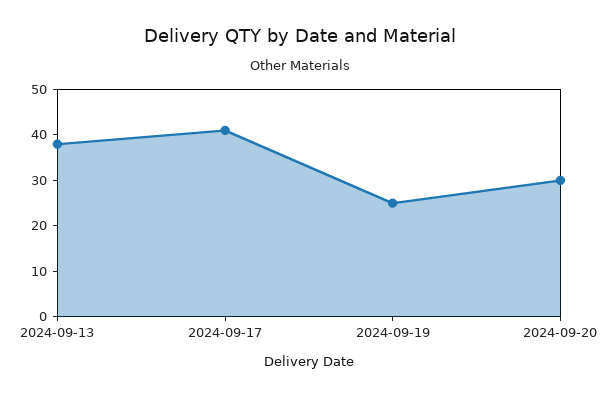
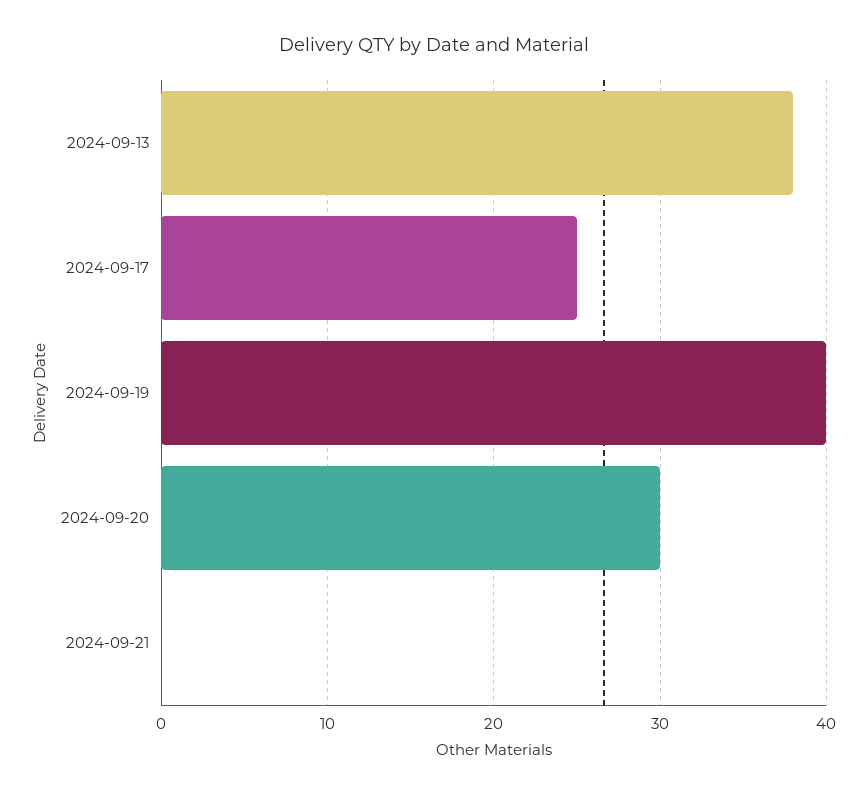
2024-09-17: 40 -> 25
2024-09-19: 25 -> 40
2024-09-21: none -> 0

